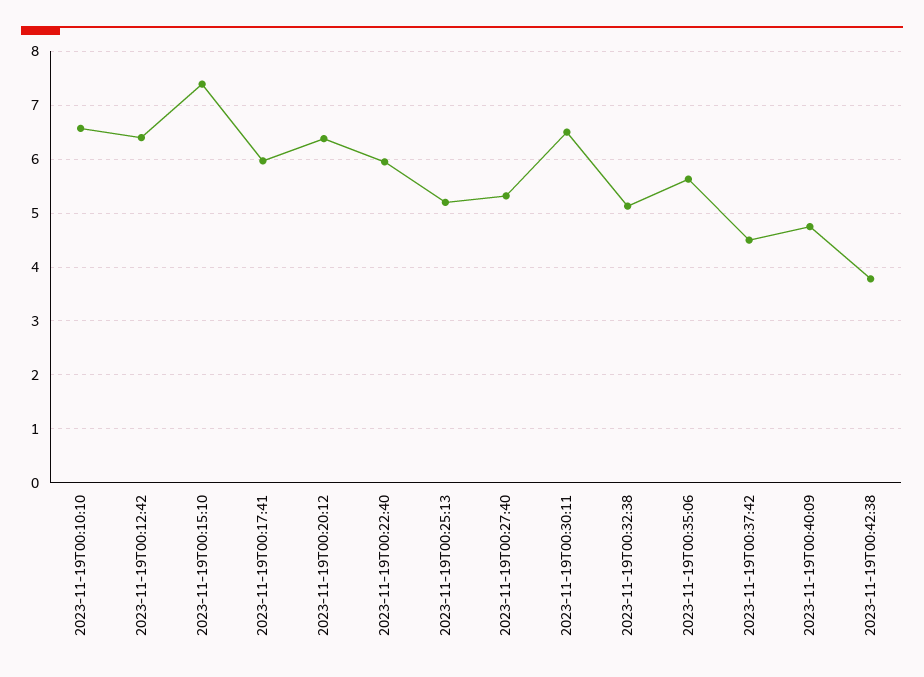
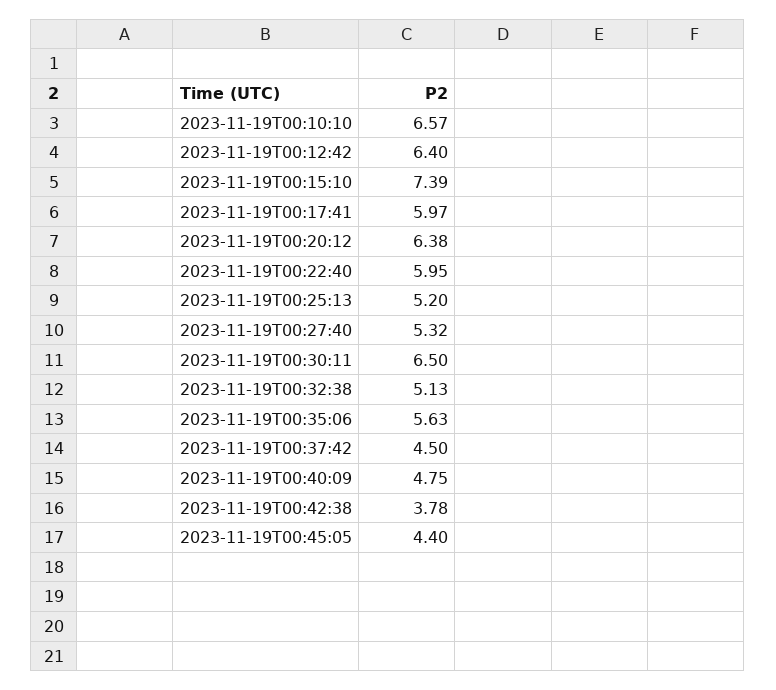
2023-11-19T00:45:05: none -> 4.4

